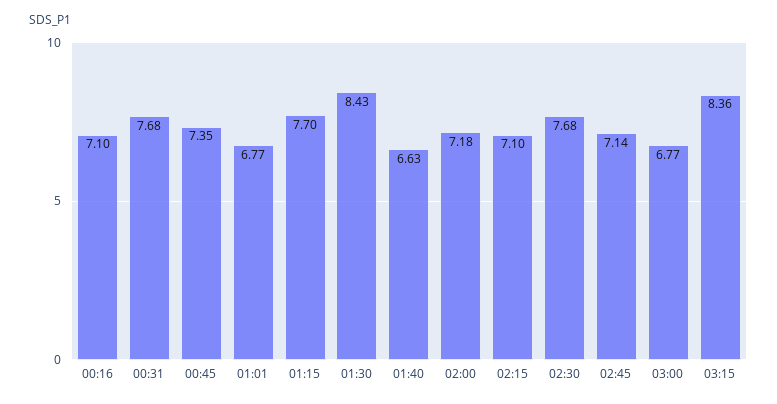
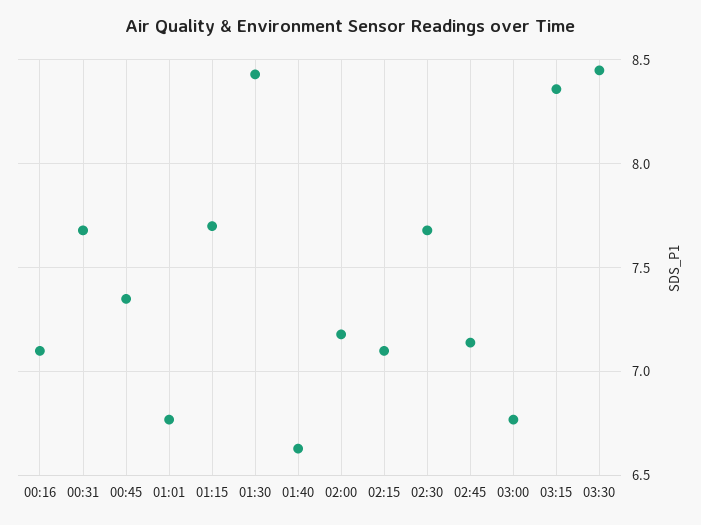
03:30: none -> 8.45

